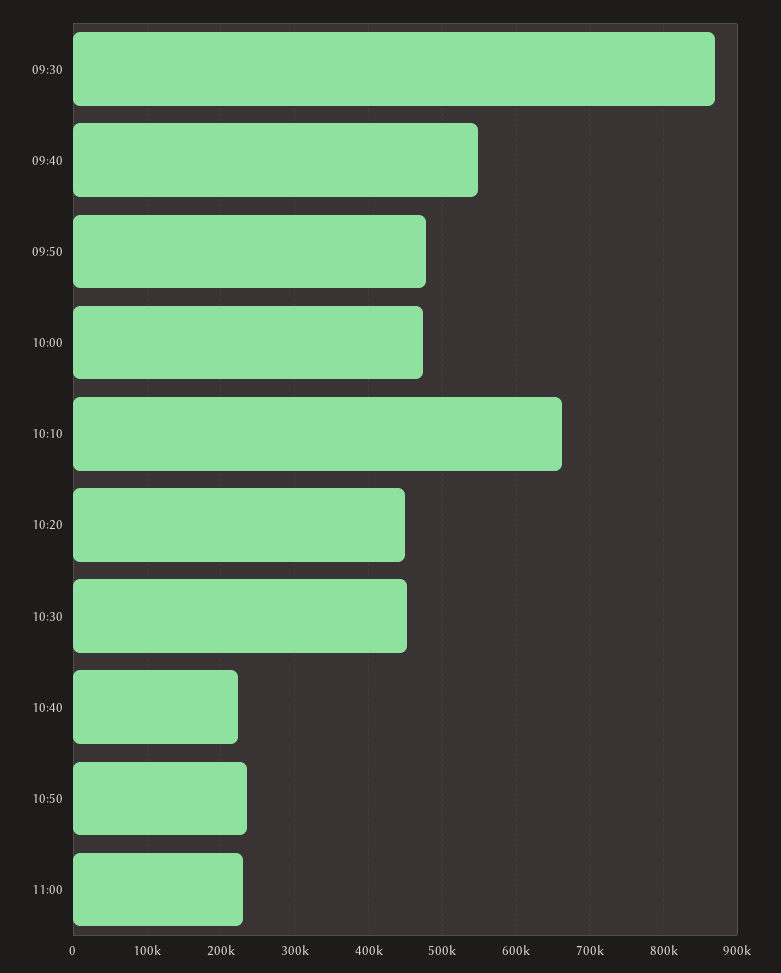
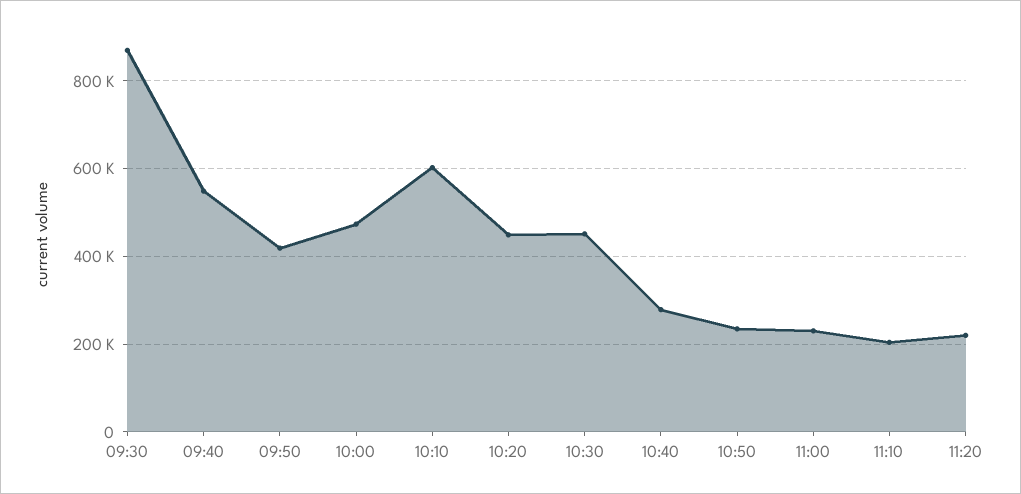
09:50: 480000 -> 420000
10:10: 660000 -> 600000
10:40: 220000 -> 280000
11:10: none -> 200000
11:20: none -> 220000

